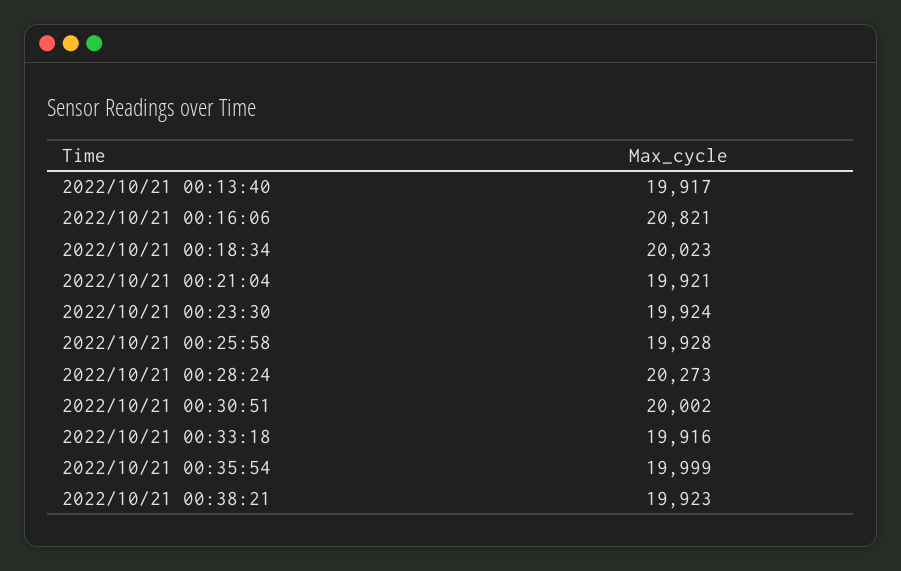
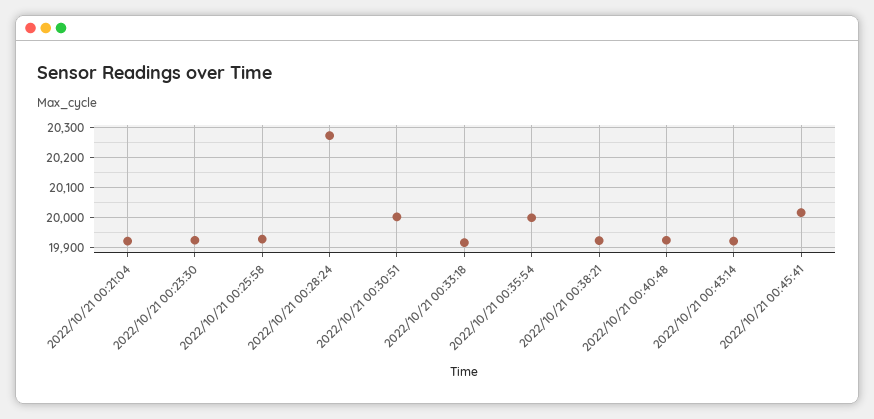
2022/10/21 00:13:40: 19917 -> none
2022/10/21 00:16:06: 20821 -> none
2022/10/21 00:18:34: 20023 -> none
2022/10/21 00:40:48: none -> 19920
2022/10/21 00:43:14: none -> 19920
2022/10/21 00:45:41: none -> 20020

